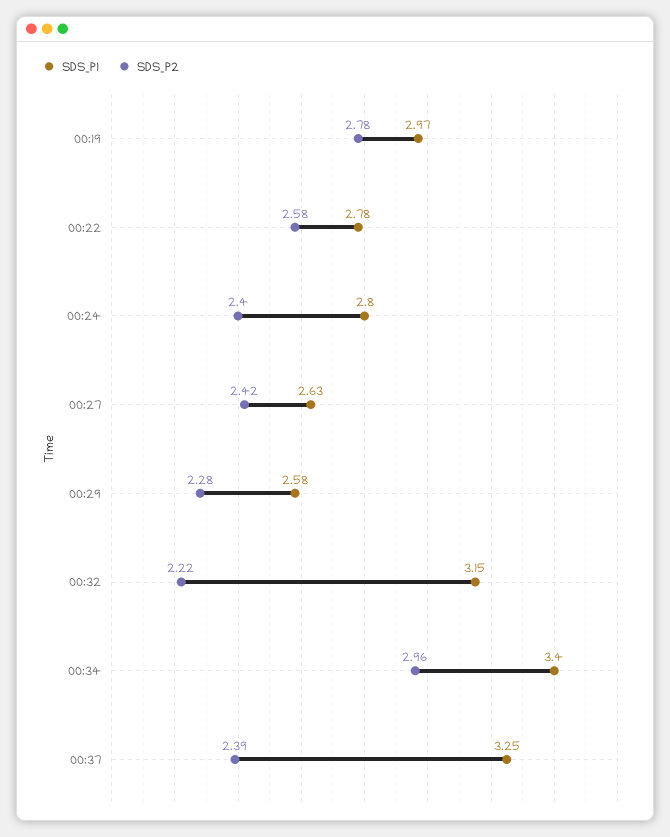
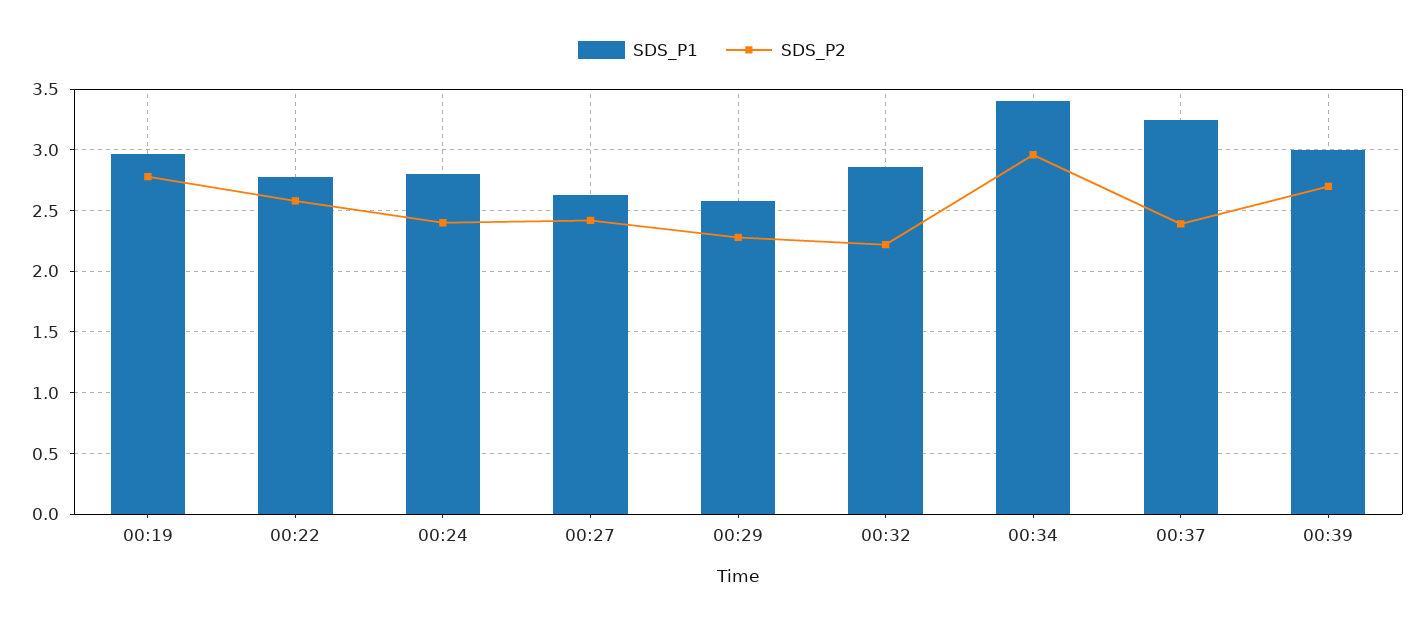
SDS_P1, 00:32: 3.15 -> 2.85
SDS_P1, 00:39: none -> 3
SDS_P2, 00:39: none -> 2.7

